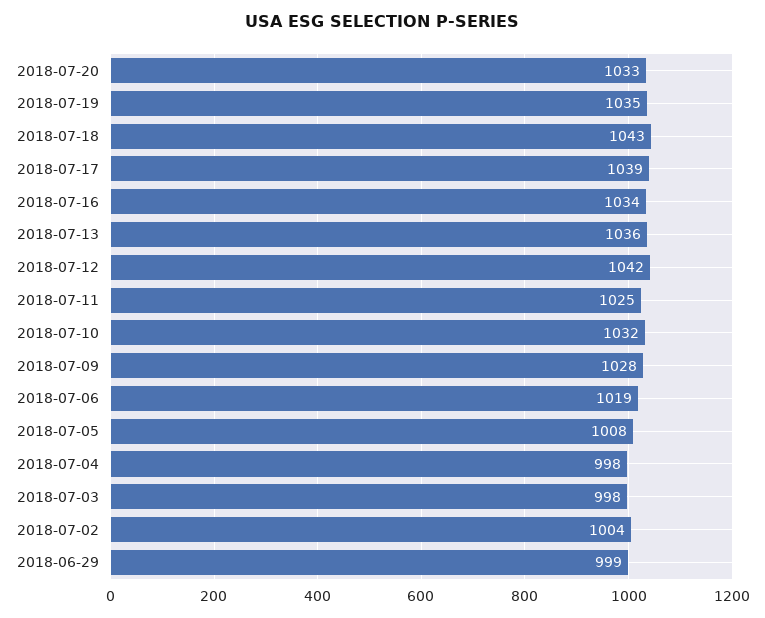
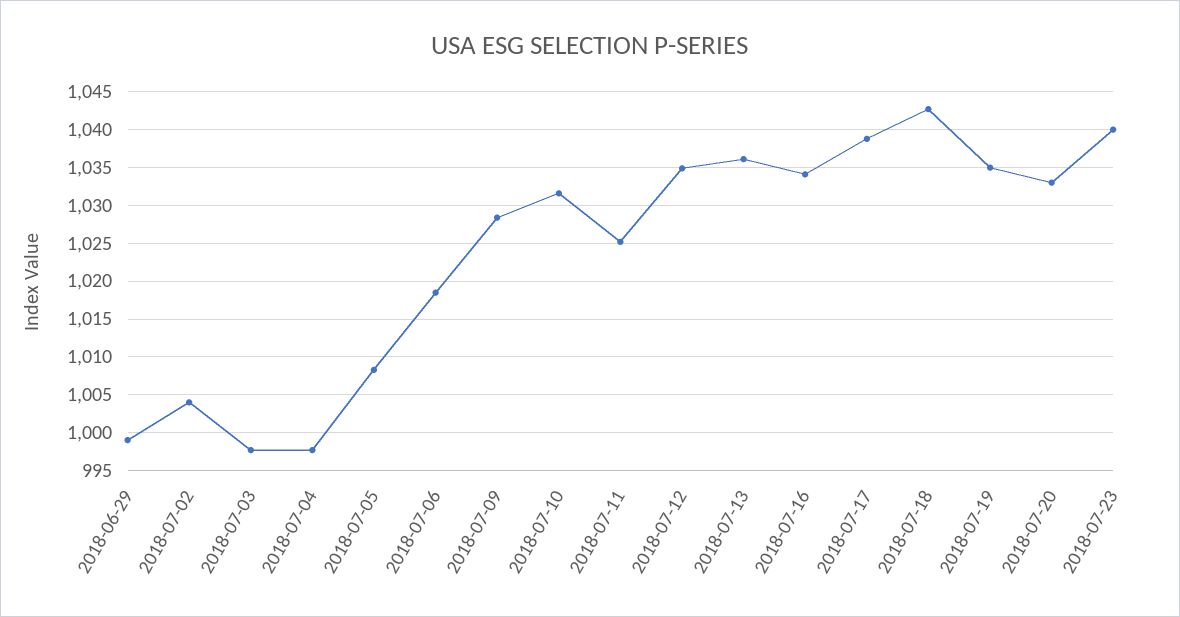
2018-07-12: 1042 -> 1035
2018-07-23: none -> 1040

